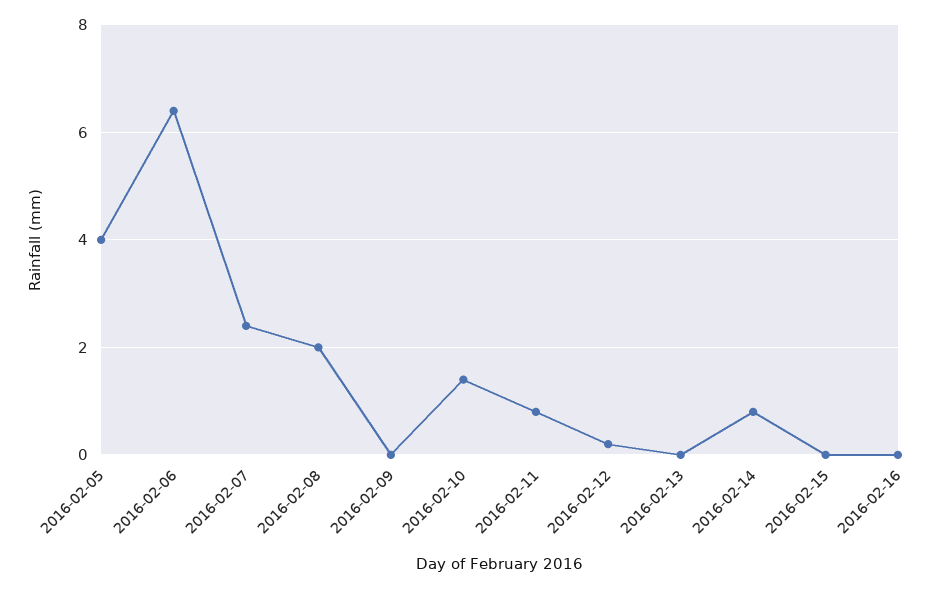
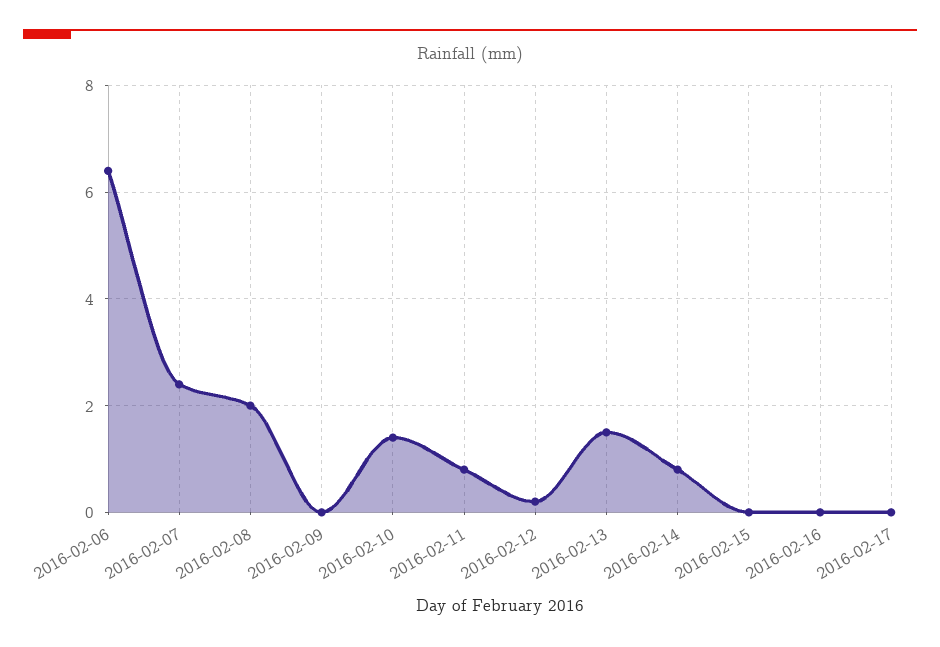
2016-02-05: 4 -> none
2016-02-13: 0 -> 1.5
2016-02-17: none -> 0

